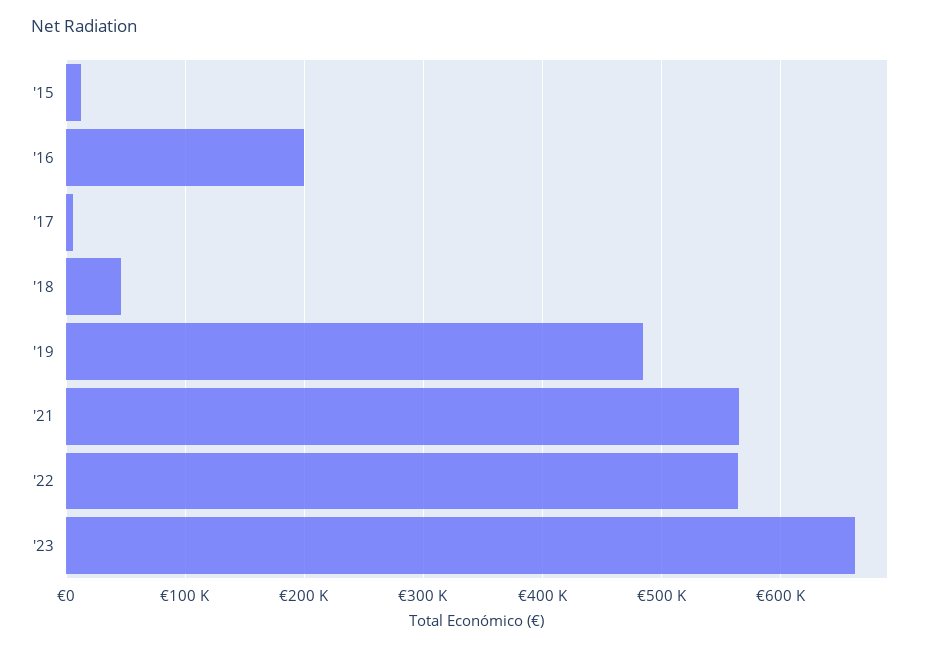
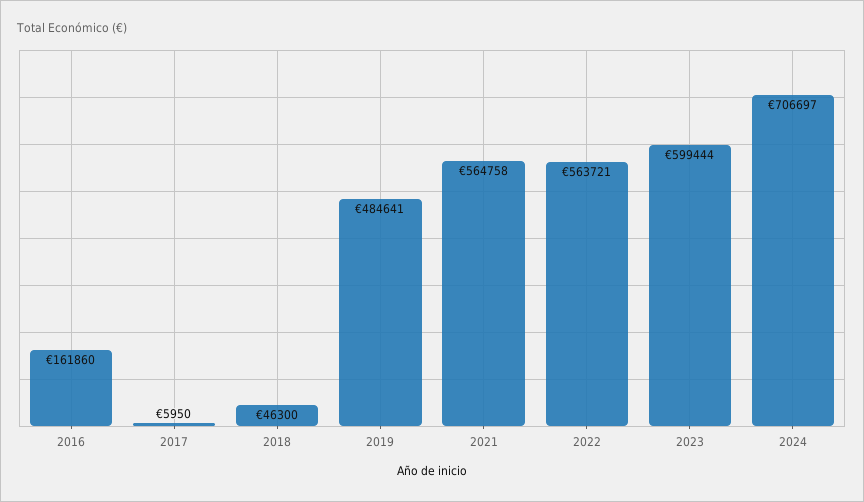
'15: 10000 -> none
'16: 200000 -> 161860
'23: 660000 -> 599444
2024: none -> 706697

